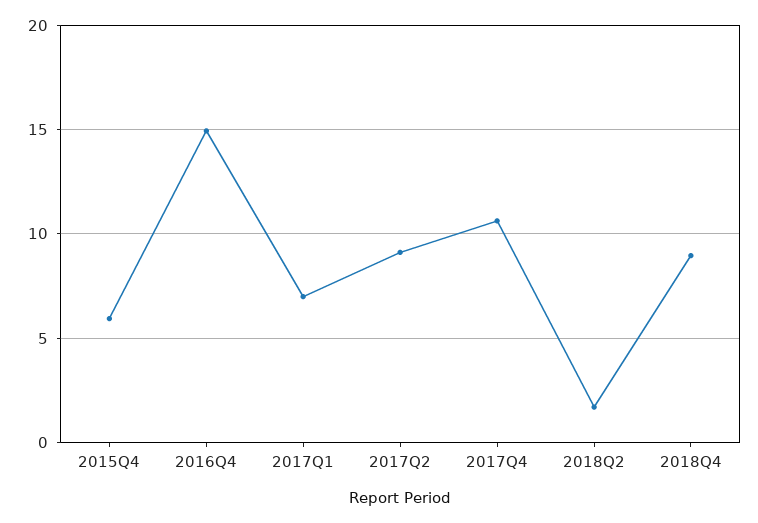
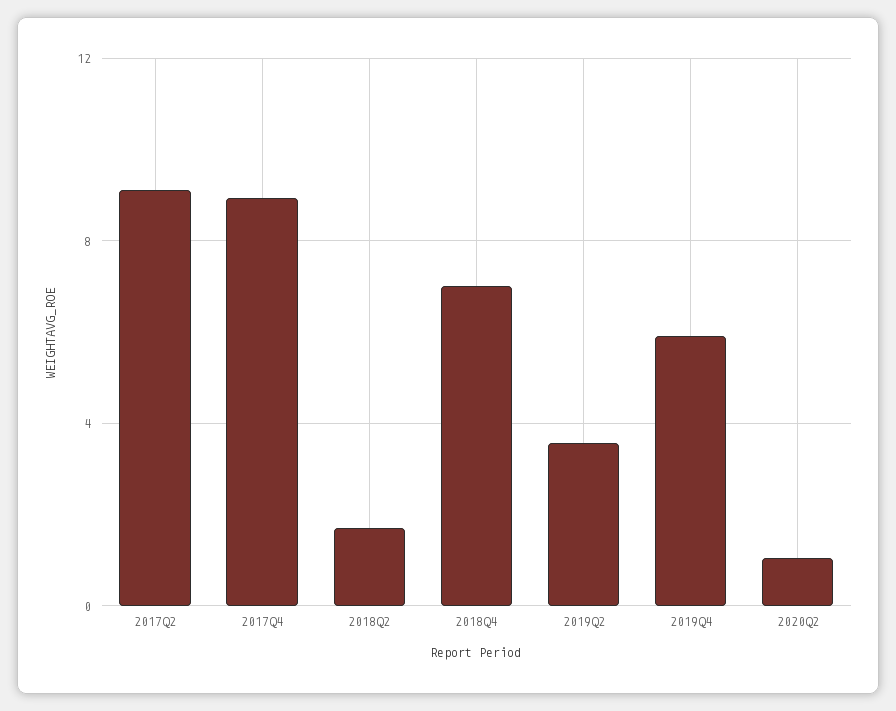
2015Q4: 6 -> none
2016Q4: 15 -> none
2017Q1: 7 -> none
2017Q4: 10.5 -> 9
2018Q4: 9 -> 7
2019Q2: none -> 3.5
2019Q4: none -> 6
2020Q2: none -> 1

